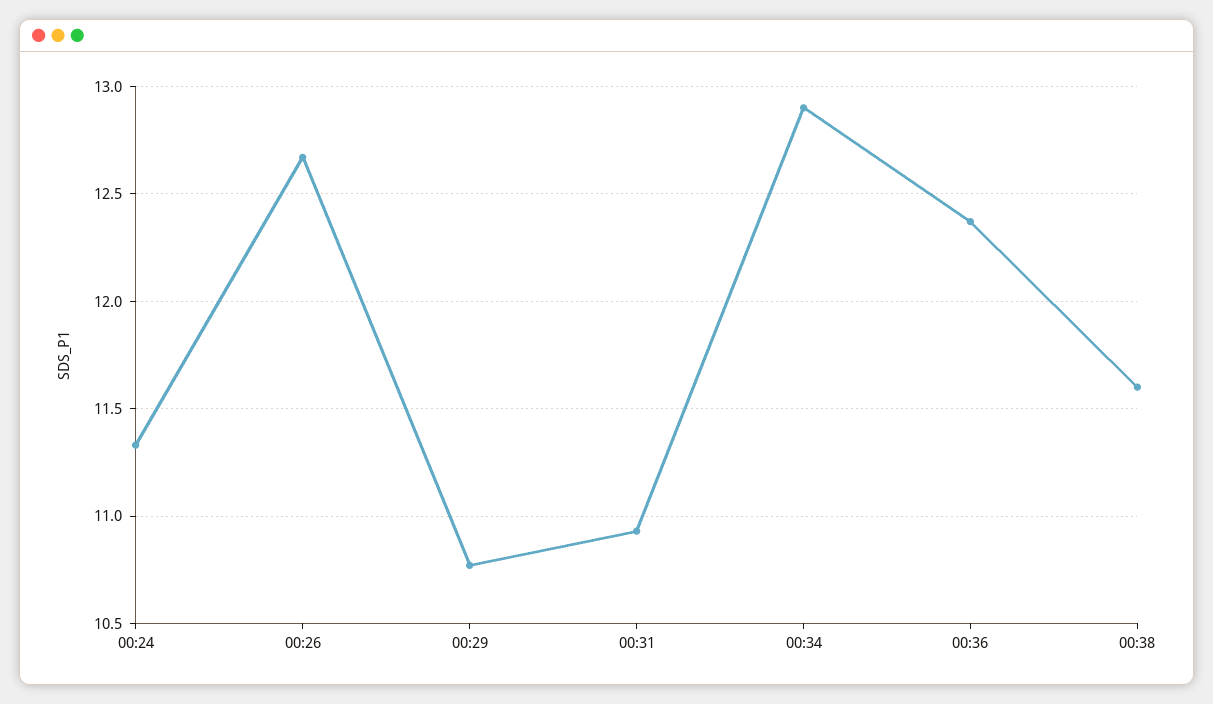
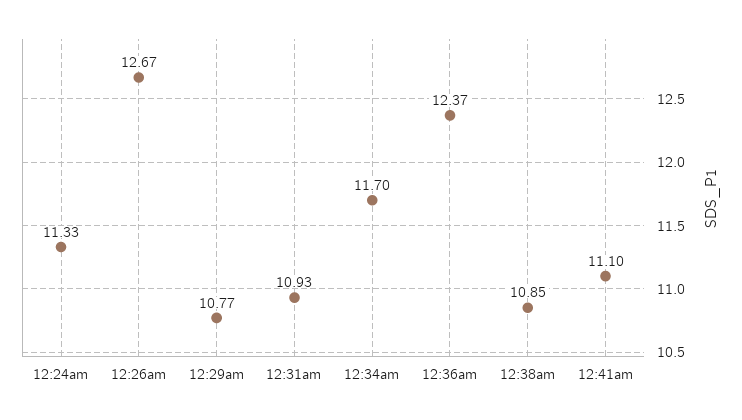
00:34: 12.9 -> 11.7
00:38: 11.6 -> 10.85
12:41am: none -> 11.1

